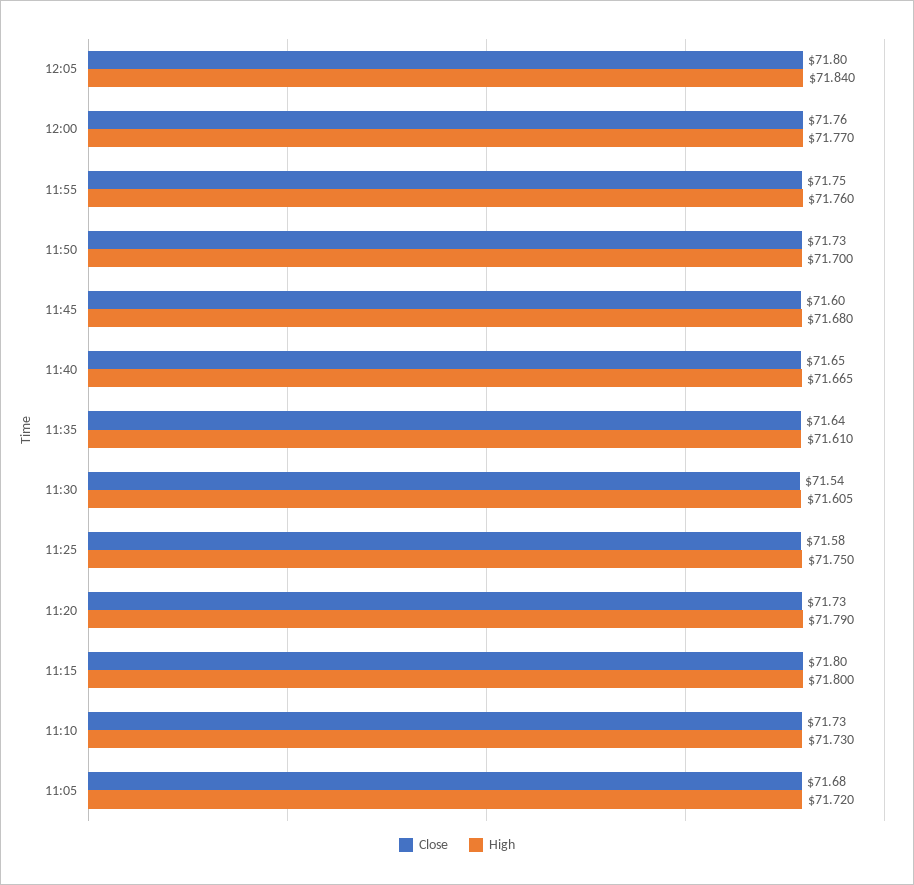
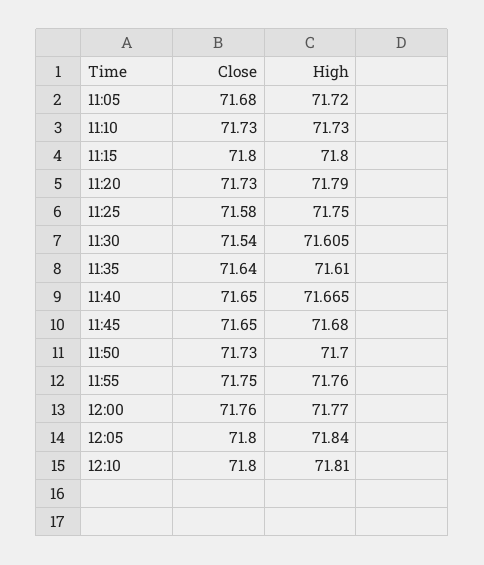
Close, 11:45: 71.6 -> 71.65
Close, 12:10: none -> 71.8
High, 12:10: none -> 71.81

